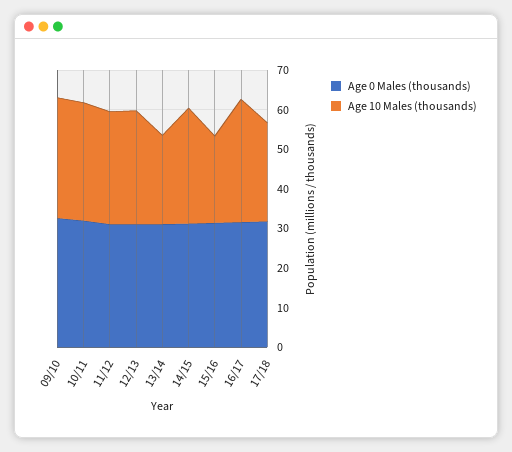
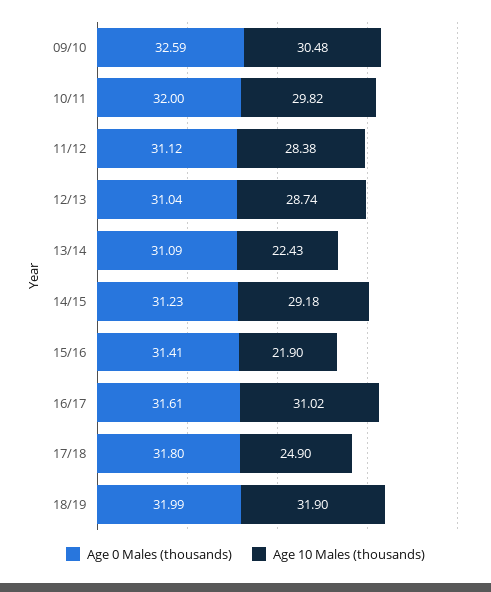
Age 0 Males (thousands), 18/19: none -> 31.99
Age 10 Males (thousands), 18/19: none -> 31.9

